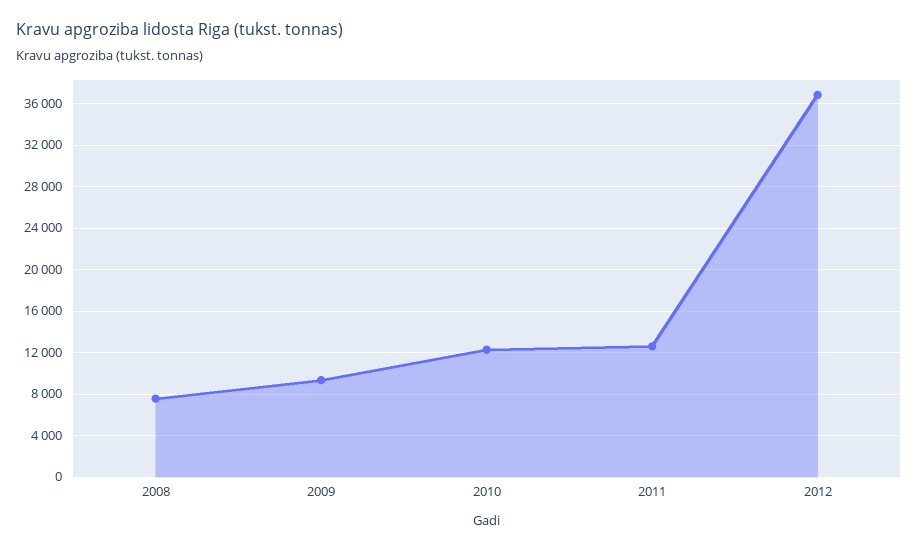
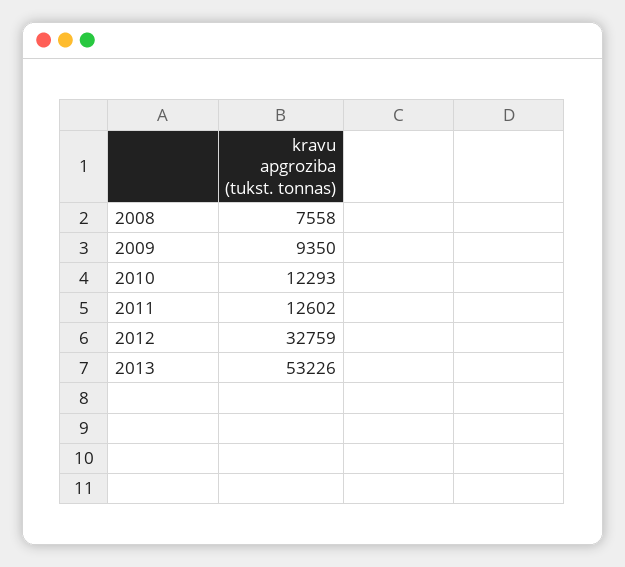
2012: 37000 -> 32759
2013: none -> 53226

